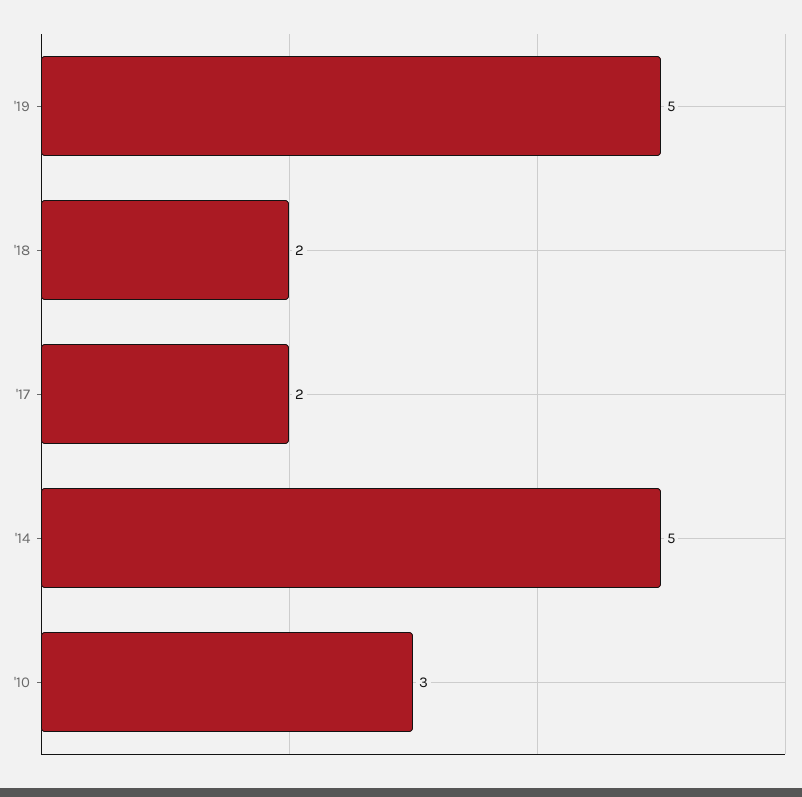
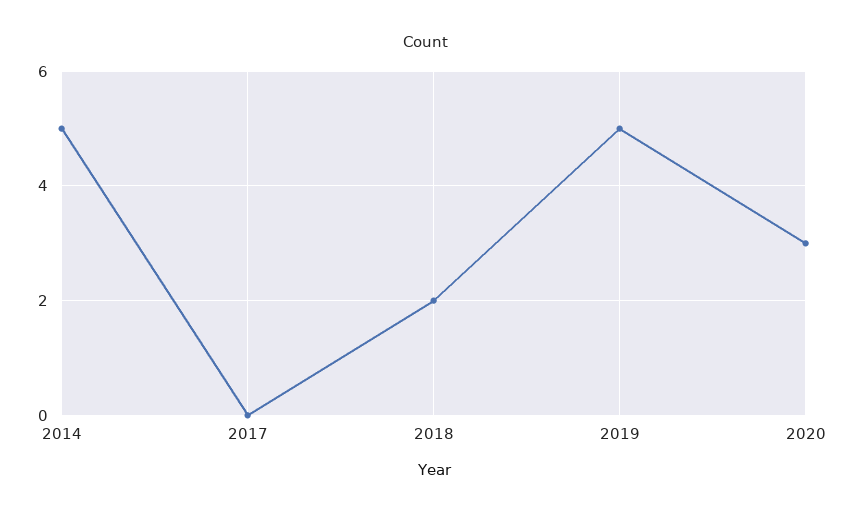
'17: 2 -> 0
'10: 3 -> none
2020: none -> 3

